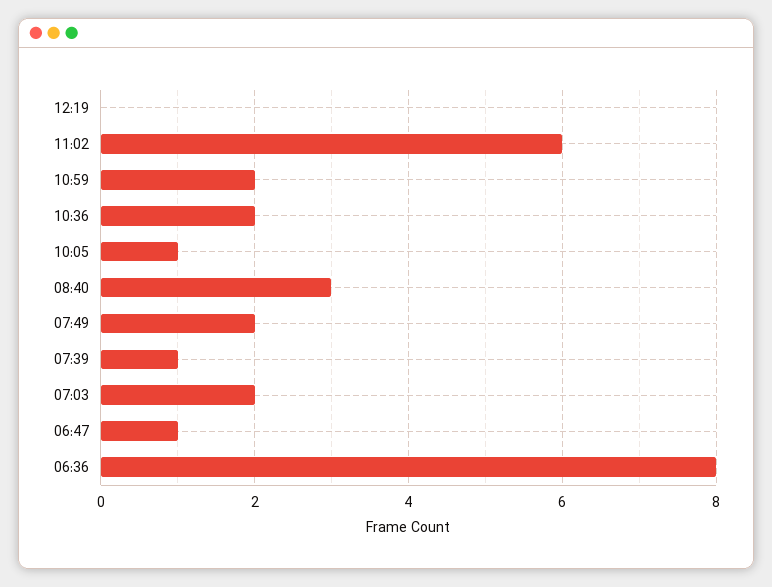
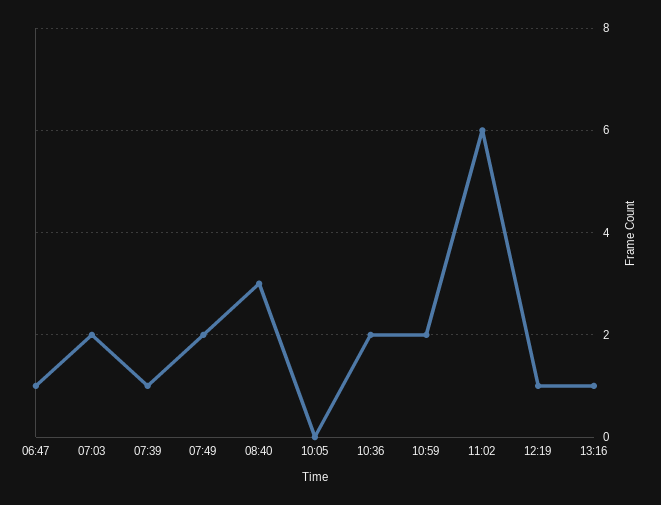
12:19: 0 -> 1
10:05: 1 -> 0
06:36: 8 -> none
13:16: none -> 1

